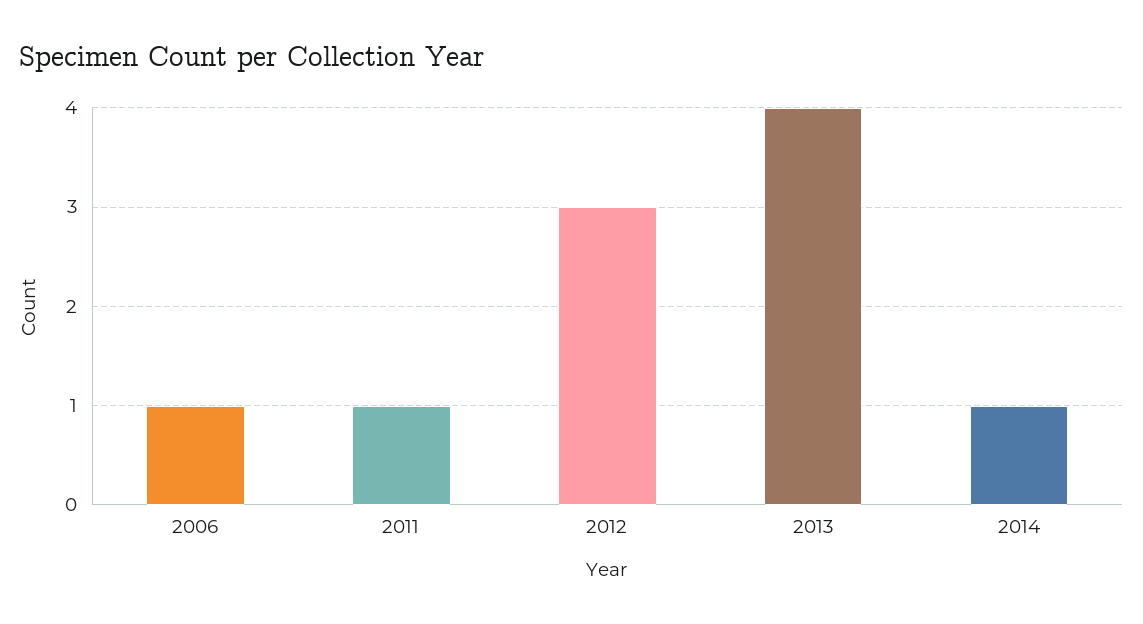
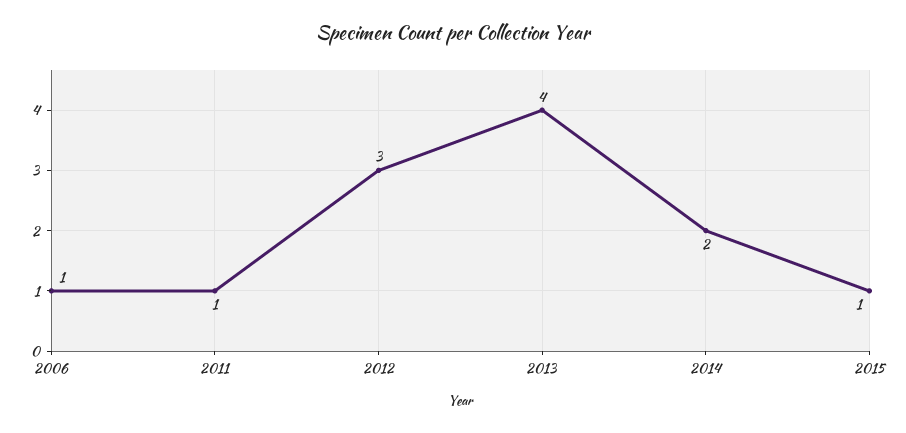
2014: 1 -> 2
2015: none -> 1

